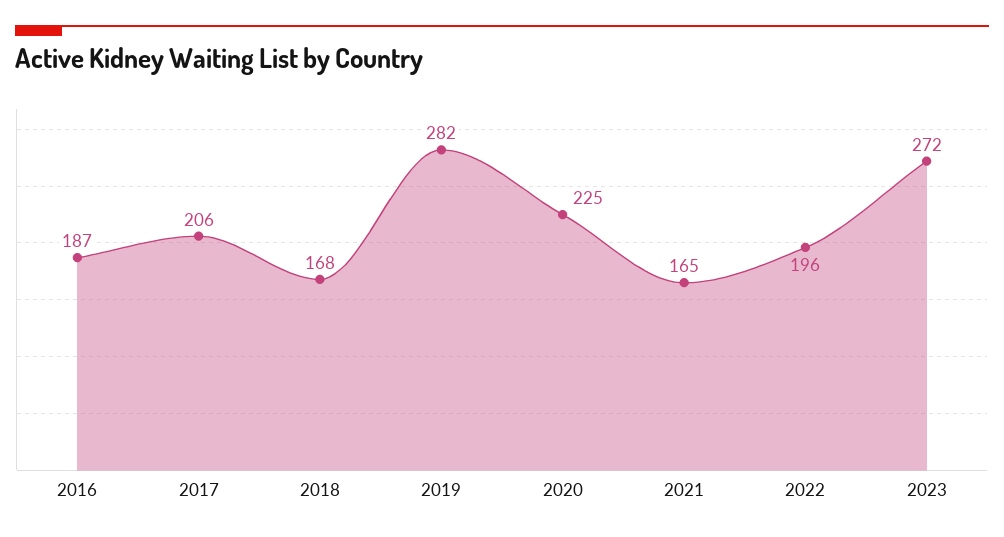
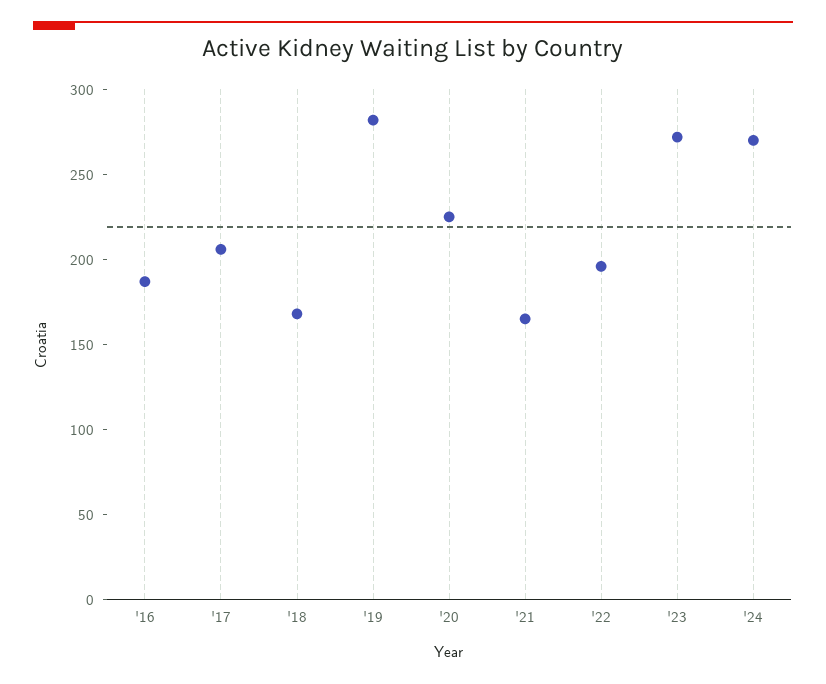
'24: none -> 270

